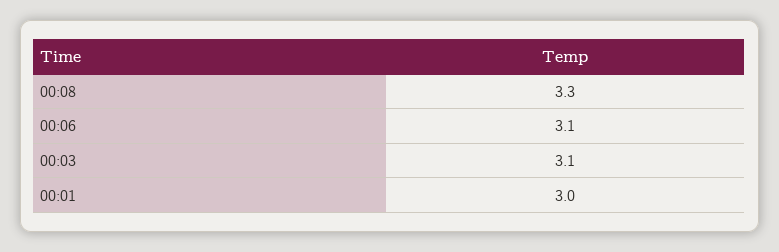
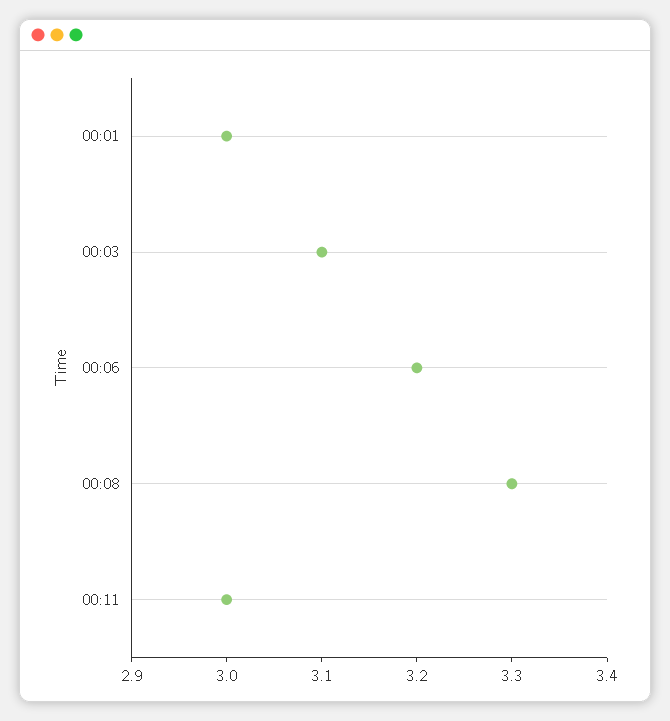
00:06: 3.1 -> 3.2
00:11: none -> 3

